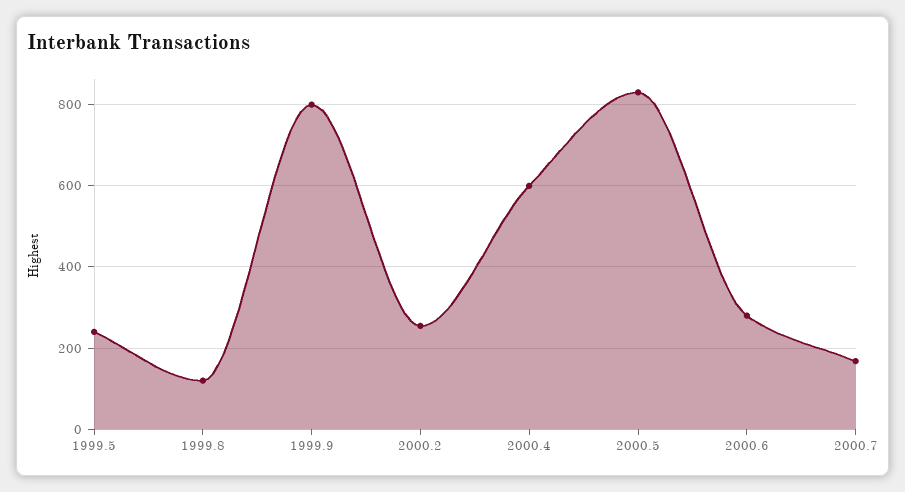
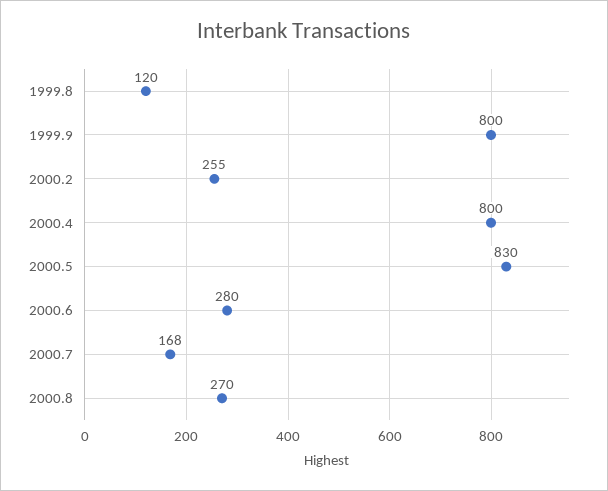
1999.5: 240 -> none
2000.4: 600 -> 800
2000.8: none -> 270

